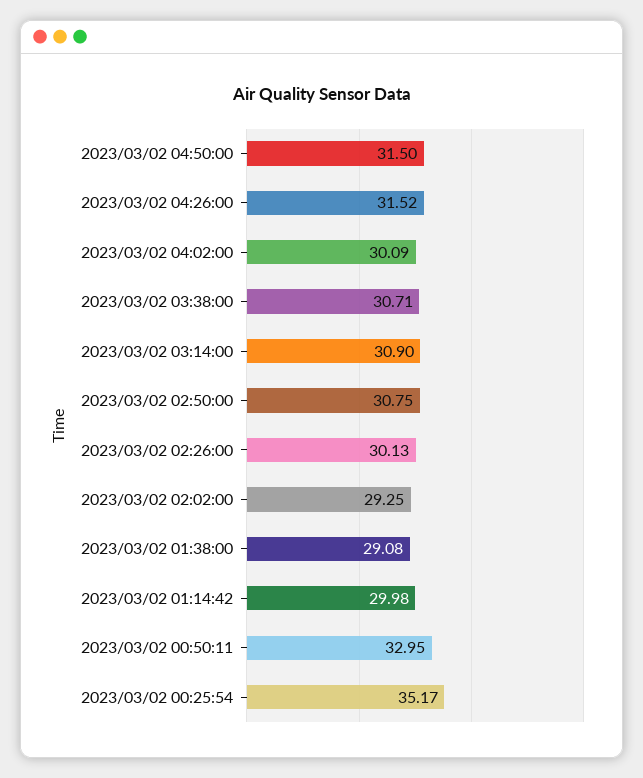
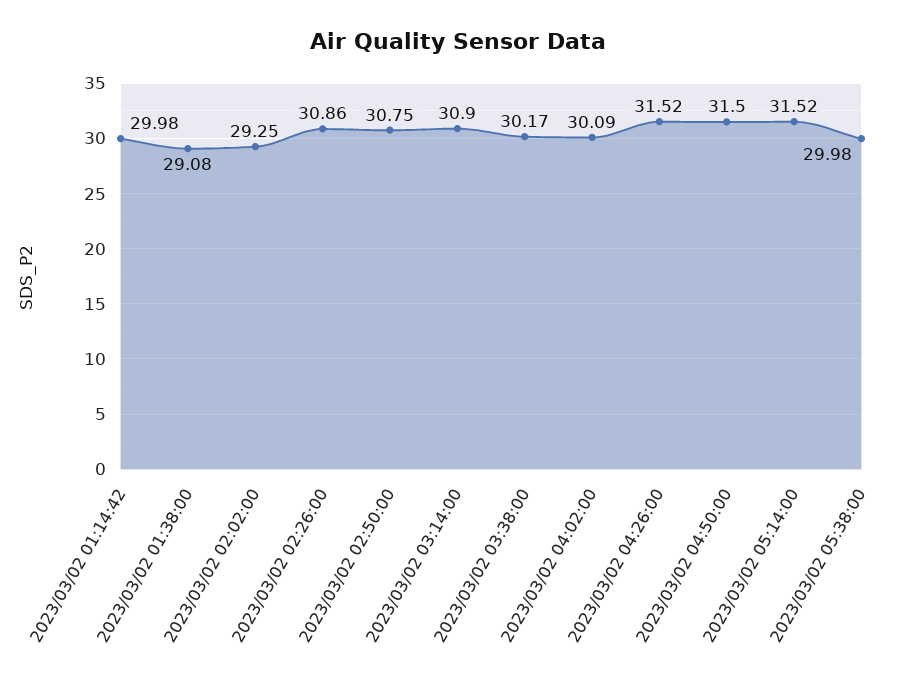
2023/03/02 03:38:00: 30.71 -> 30.17
2023/03/02 02:26:00: 30.13 -> 30.86
2023/03/02 00:50:11: 32.95 -> none
2023/03/02 00:25:54: 35.17 -> none
2023/03/02 05:14:00: none -> 31.52
2023/03/02 05:38:00: none -> 29.98

